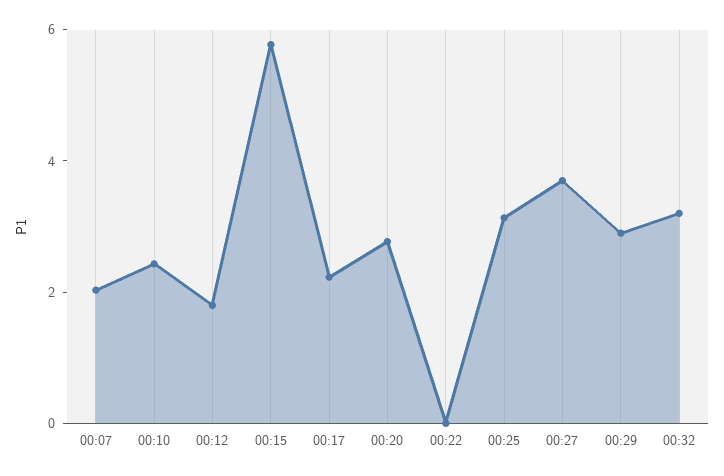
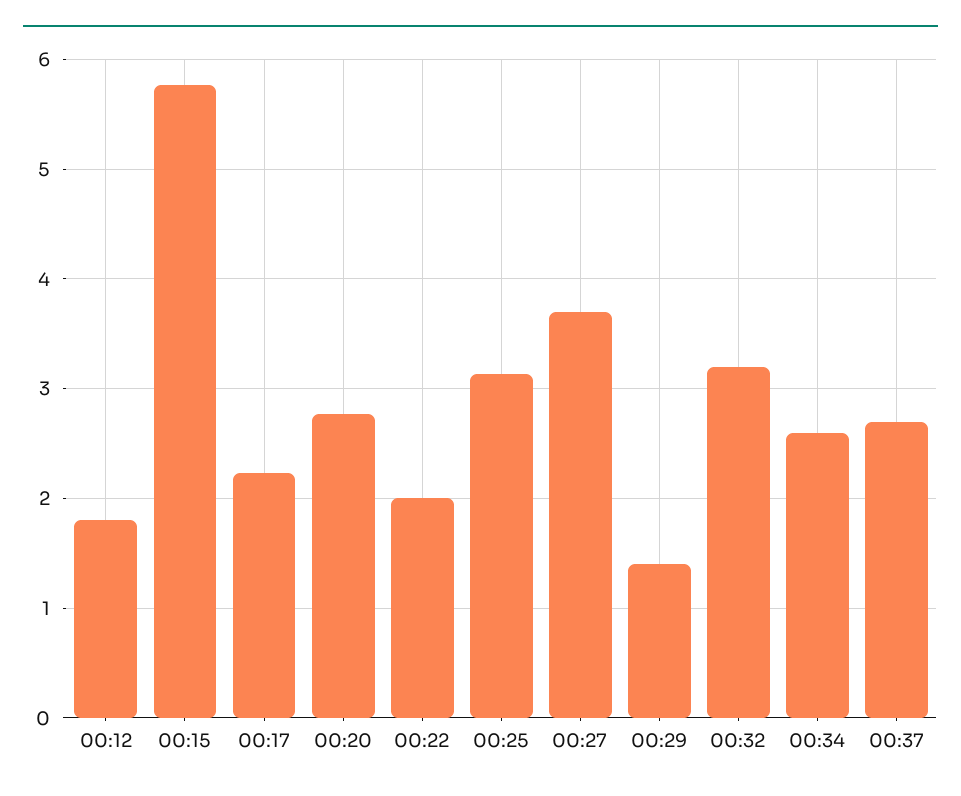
00:07: 2 -> none
00:10: 2.5 -> none
00:22: 0 -> 2
00:29: 3 -> 1.4
00:34: none -> 2.6
00:37: none -> 2.7

